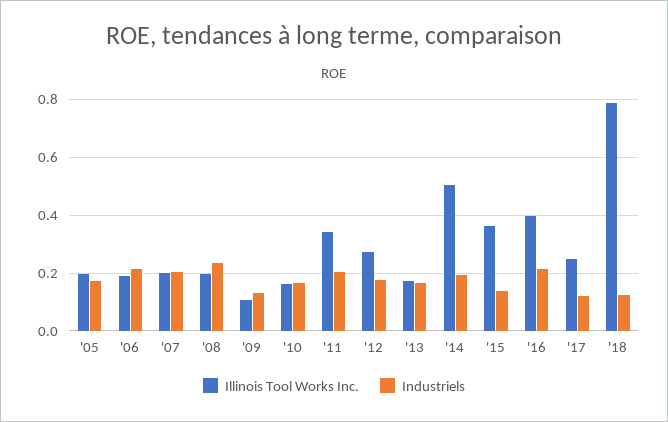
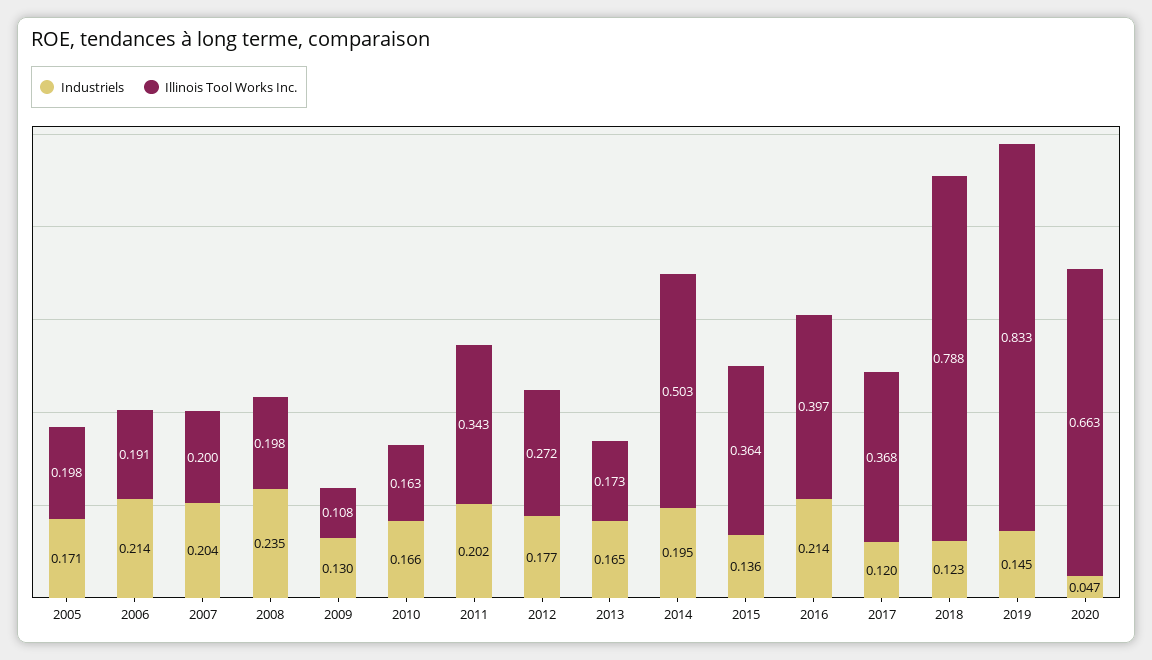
Illinois Tool Works Inc., '17: 0.25 -> 0.368
Industriels, 2019: none -> 0.145
Illinois Tool Works Inc., 2019: none -> 0.833
Industriels, 2020: none -> 0.047
Illinois Tool Works Inc., 2020: none -> 0.663

